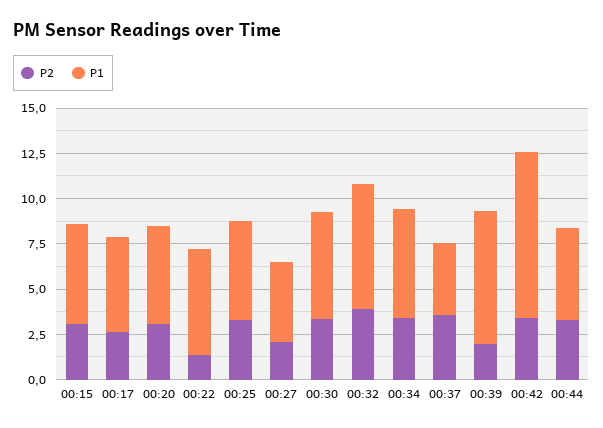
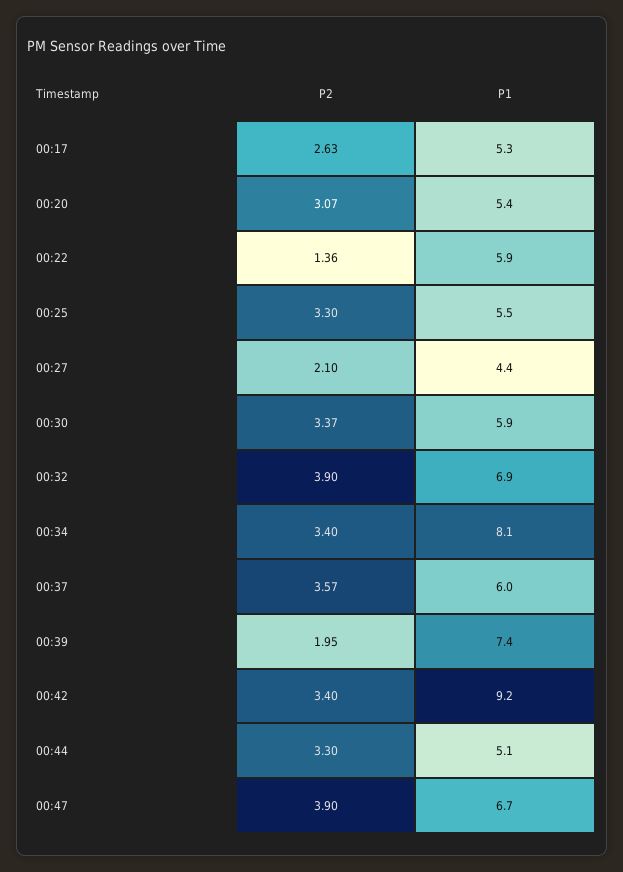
P2, 00:15: 3 -> none
P1, 00:15: 5.5 -> none
P1, 00:34: 6 -> 8.1
P1, 00:37: 4 -> 6
P2, 00:47: none -> 3.9
P1, 00:47: none -> 6.7

